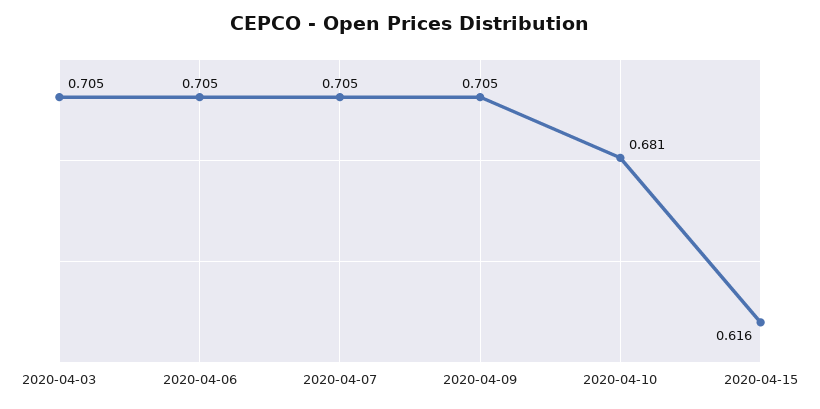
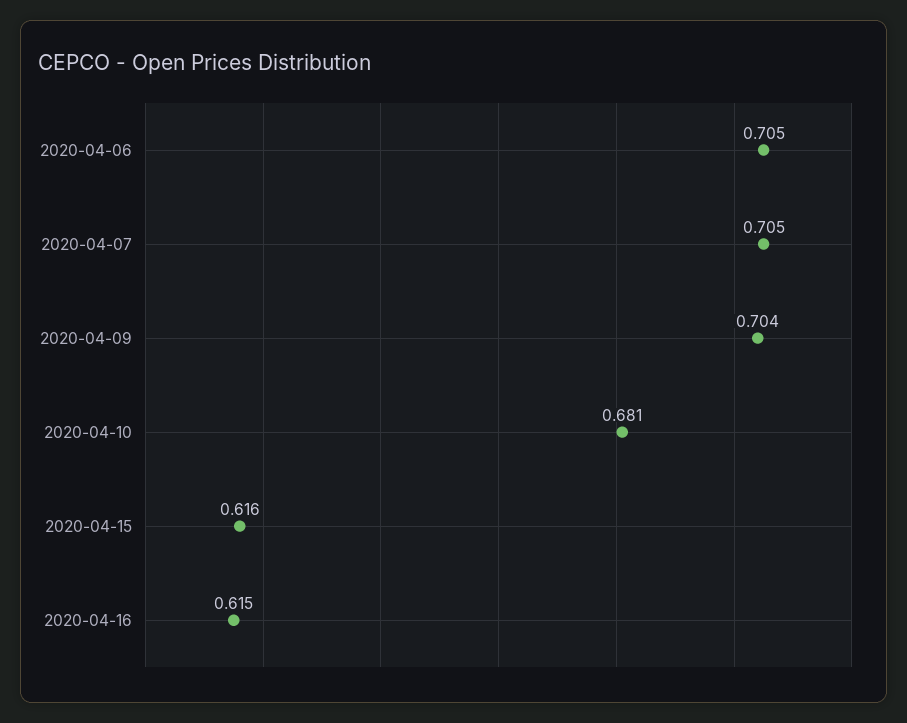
2020-04-03: 0.705 -> none
2020-04-09: 0.705 -> 0.704
2020-04-16: none -> 0.615

